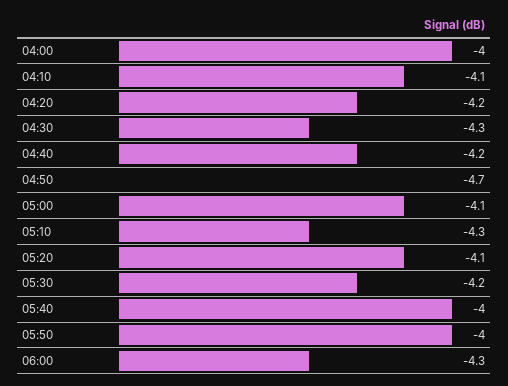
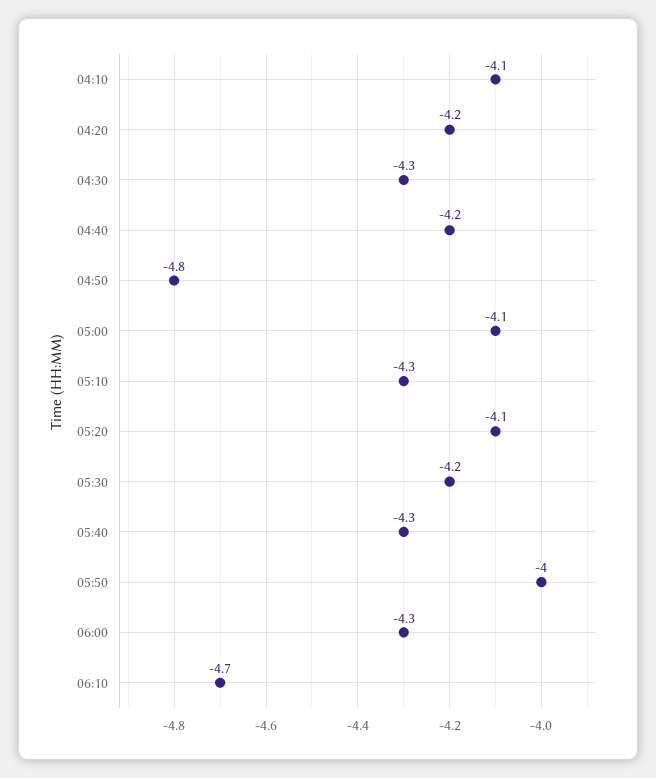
04:00: -4 -> none
04:50: -4.7 -> -4.8
05:40: -4 -> -4.3
06:10: none -> -4.7

